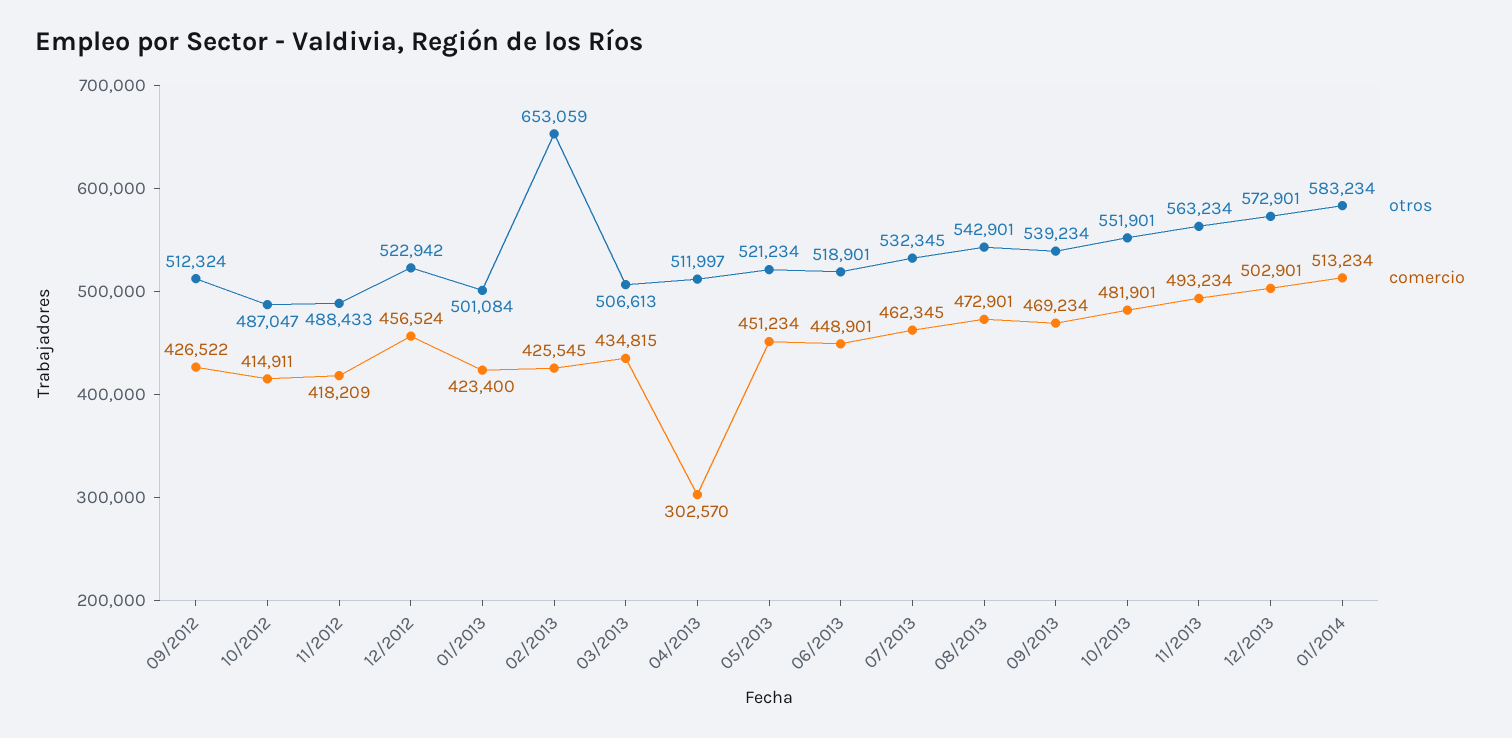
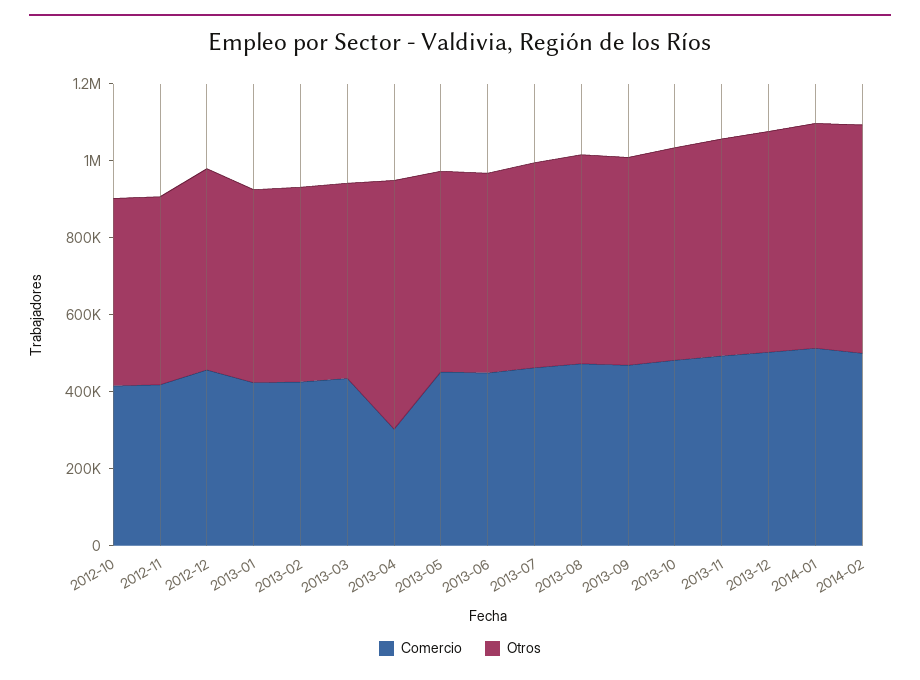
otros, 09/2012: 512324 -> none
comercio, 09/2012: 426522 -> none
otros, 02/2013: 653059 -> 500000
otros, 04/2013: 511997 -> 650000
comercio, 2014-02: none -> 500000
otros, 2014-02: none -> 600000

